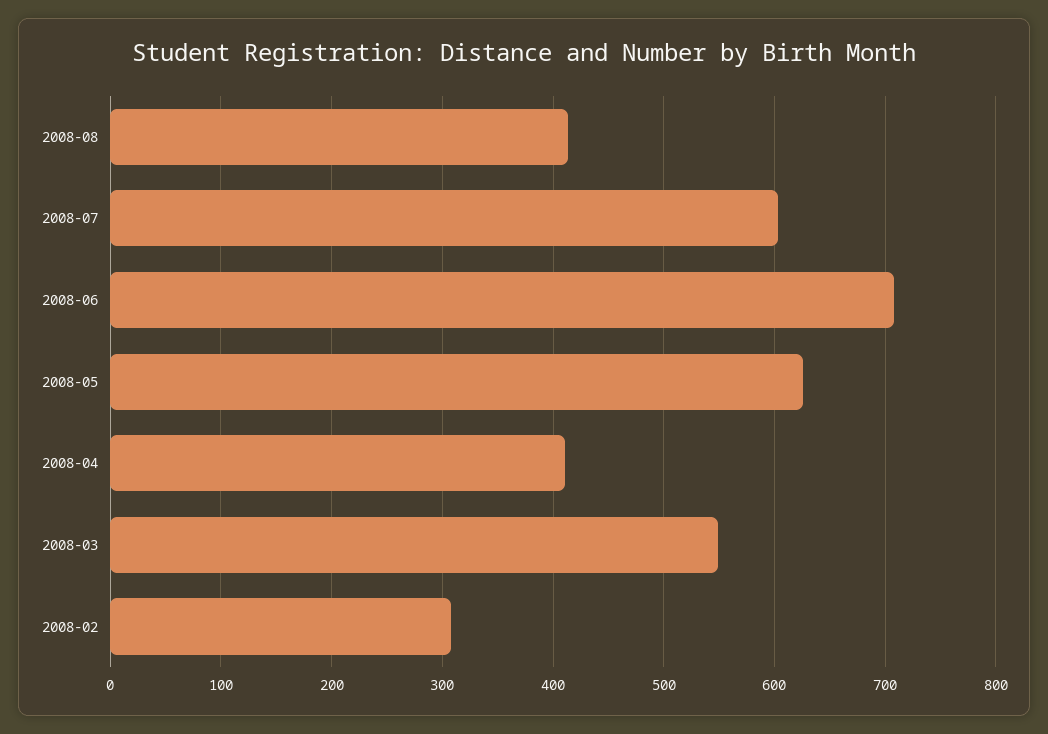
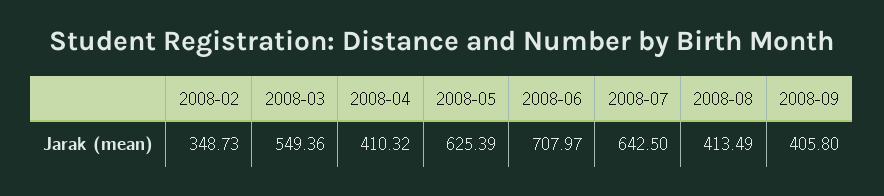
2008-07: 600 -> 642.5
2008-02: 310 -> 348.73
2008-09: none -> 405.8

